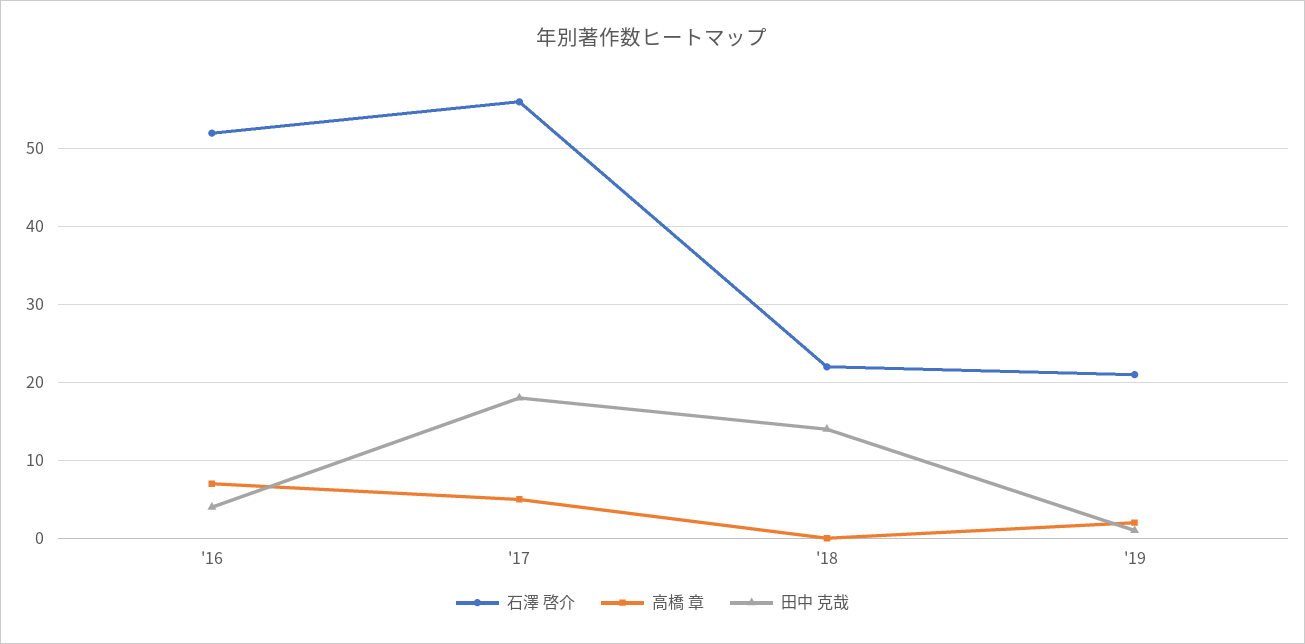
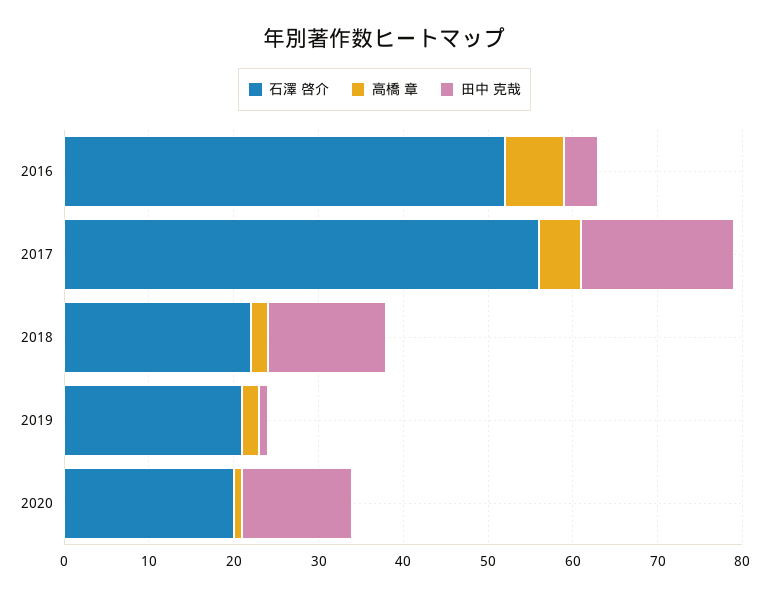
高橋 章, '18: 0 -> 2
石澤 啓介, 2020: none -> 20
高橋 章, 2020: none -> 1
田中 克哉, 2020: none -> 13

